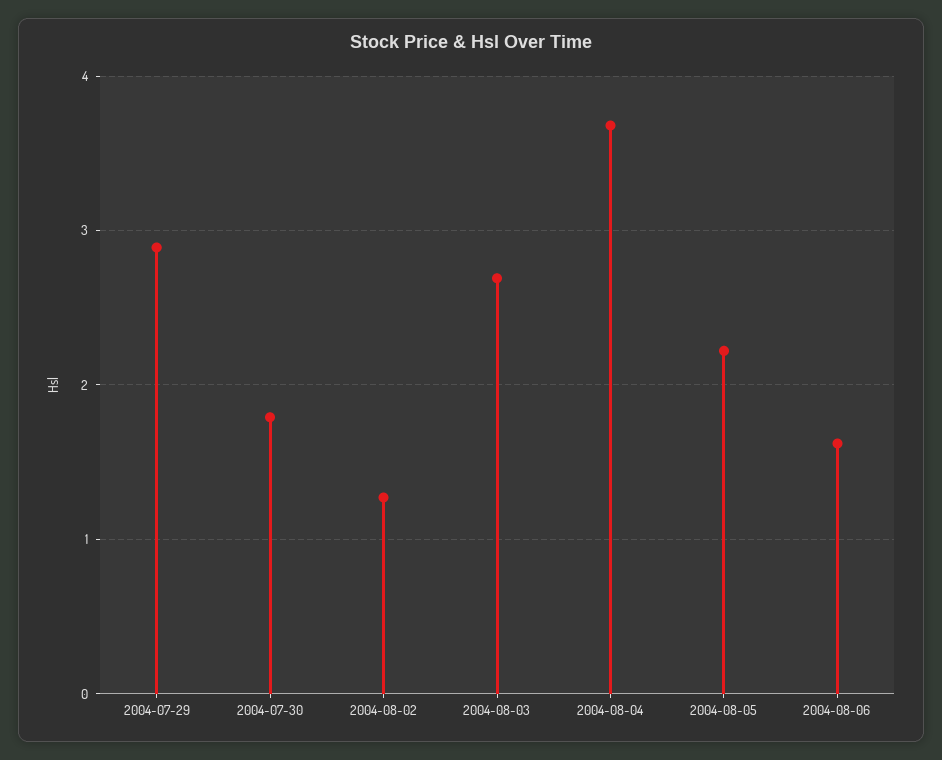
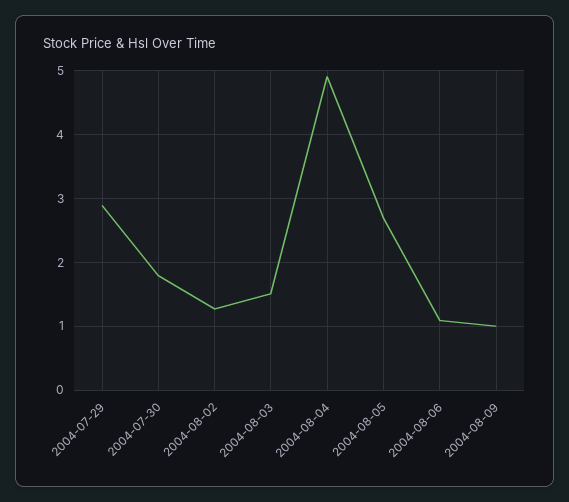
2004-08-03: 2.7 -> 1.5
2004-08-04: 3.7 -> 4.9
2004-08-05: 2.2 -> 2.7
2004-08-06: 1.6 -> 1.1
2004-08-09: none -> 1

